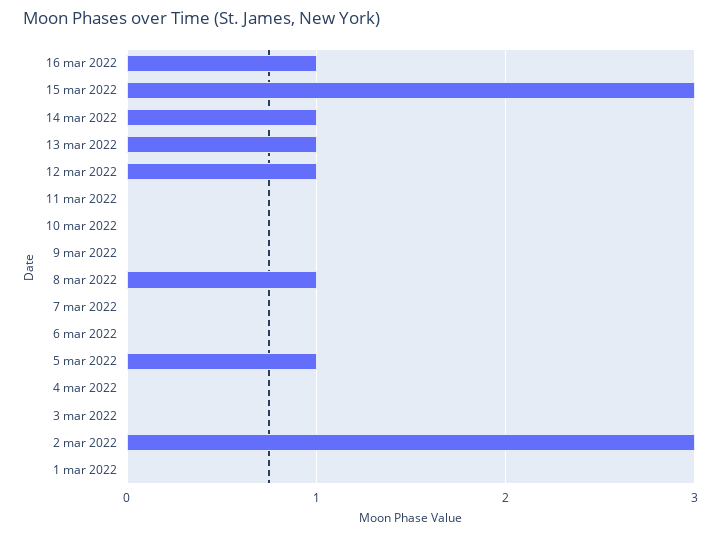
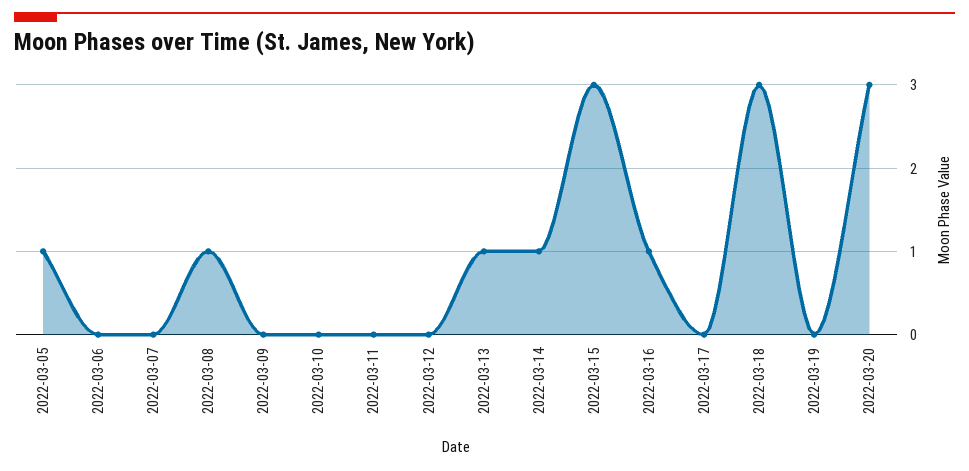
12 mar 2022: 1 -> 0
4 mar 2022: 0 -> none
3 mar 2022: 0 -> none
2 mar 2022: 3 -> none
1 mar 2022: 0 -> none
2022-03-17: none -> 0
2022-03-18: none -> 3
2022-03-19: none -> 0
2022-03-20: none -> 3

